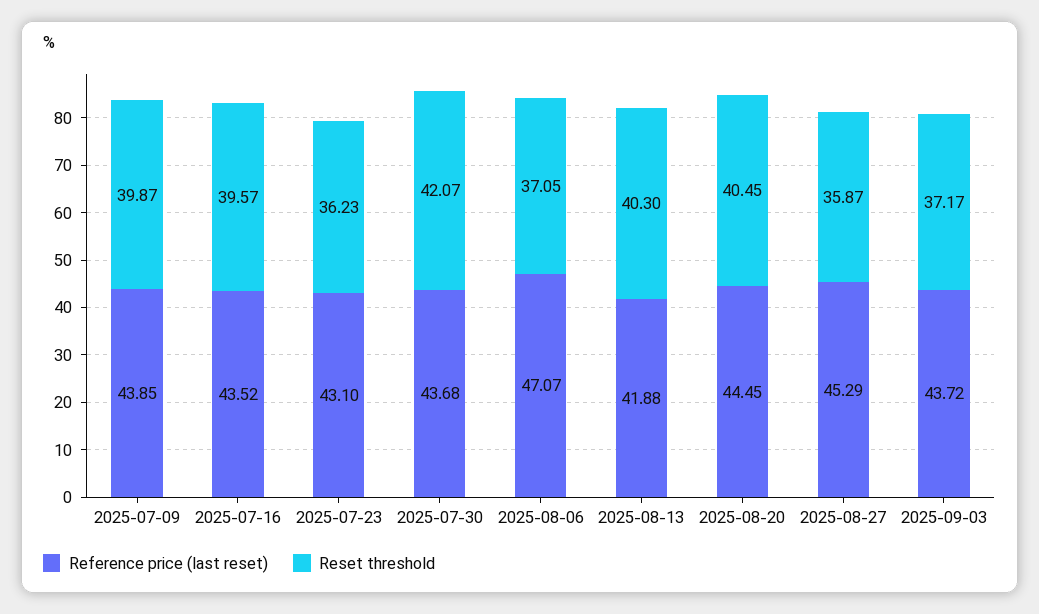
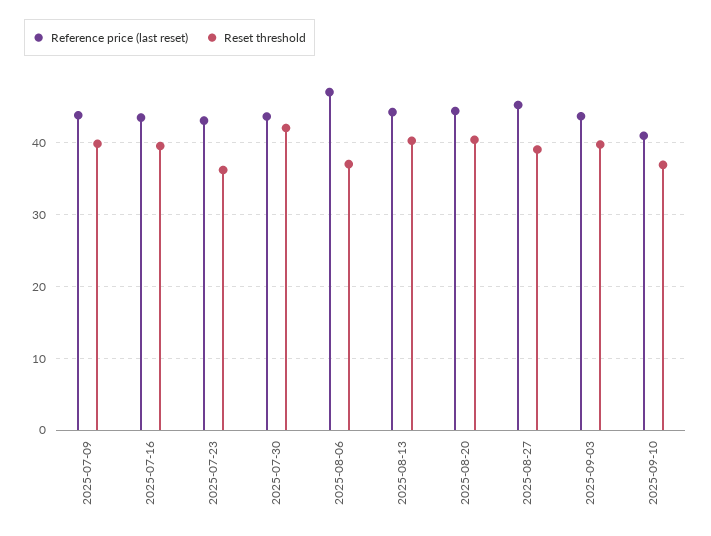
Reference price (last reset), 2025-08-13: 41.88 -> 44
Reset threshold, 2025-08-27: 35.87 -> 39
Reset threshold, 2025-09-03: 37.17 -> 40
Reference price (last reset), 2025-09-10: none -> 41
Reset threshold, 2025-09-10: none -> 37

